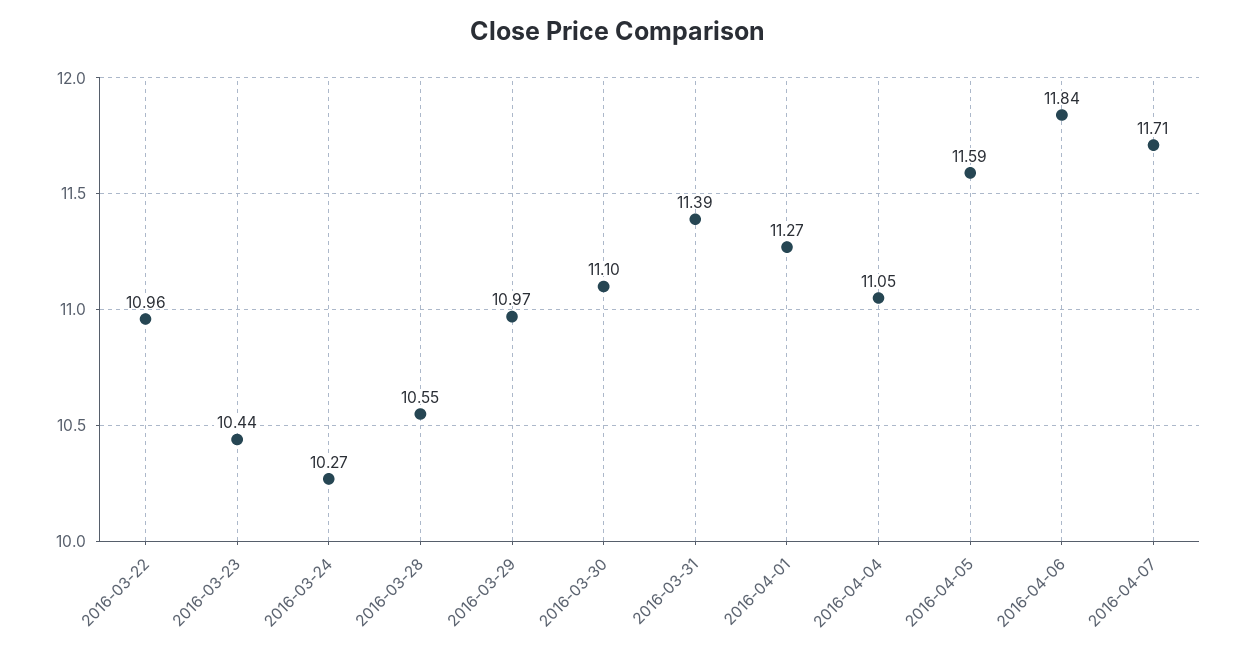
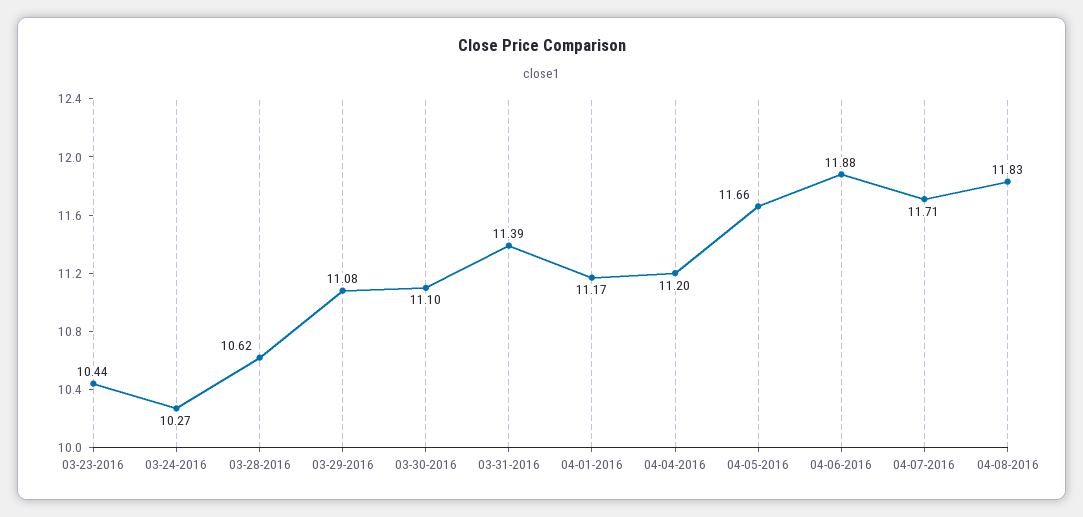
2016-03-22: 10.96 -> none
2016-03-28: 10.55 -> 10.62
2016-03-29: 10.97 -> 11.08
2016-04-01: 11.27 -> 11.17
2016-04-04: 11.05 -> 11.2
2016-04-05: 11.59 -> 11.66
2016-04-06: 11.84 -> 11.88
04-08-2016: none -> 11.83

